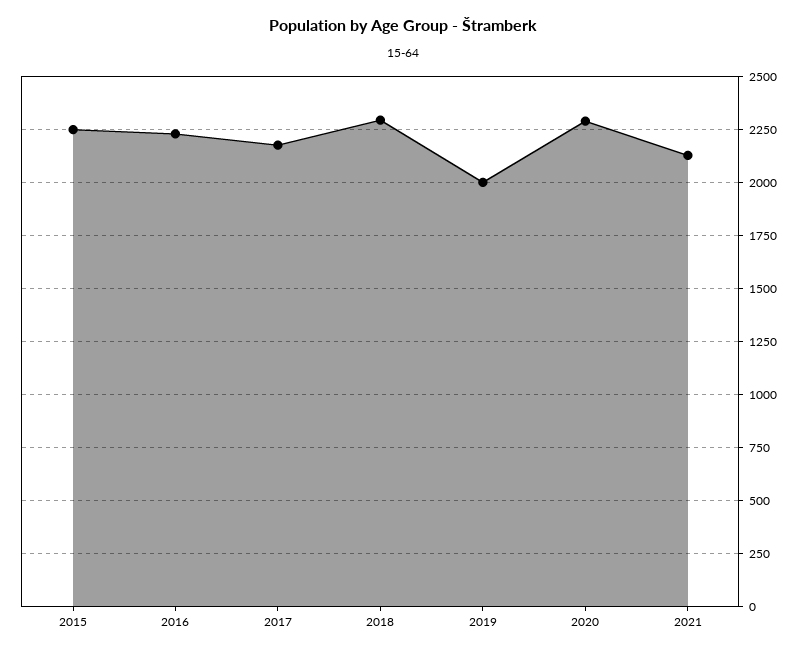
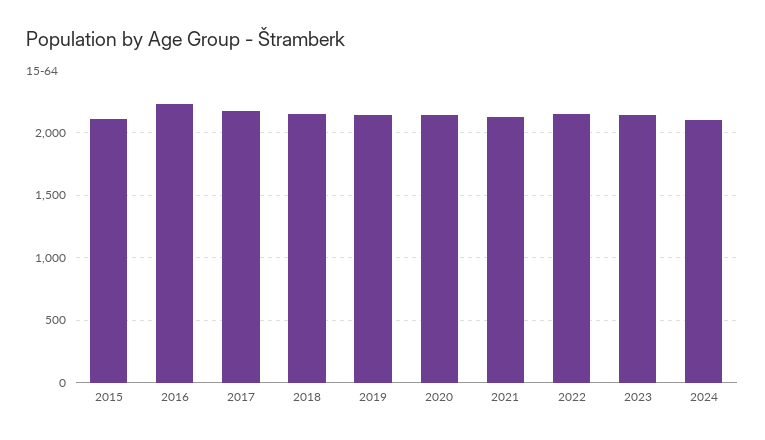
2015: 2250 -> 2100
2018: 2300 -> 2150
2019: 2000 -> 2150
2020: 2300 -> 2150
2022: none -> 2150
2023: none -> 2150
2024: none -> 2100

